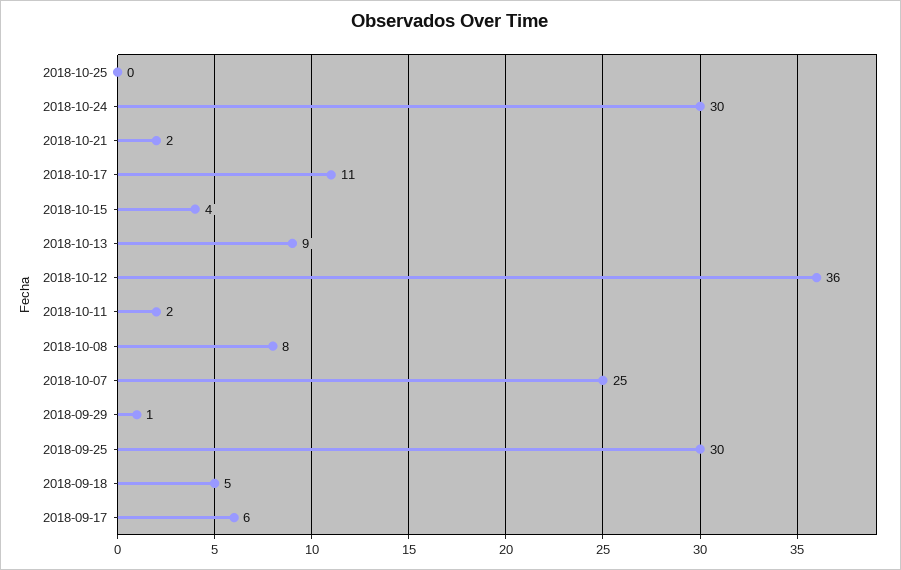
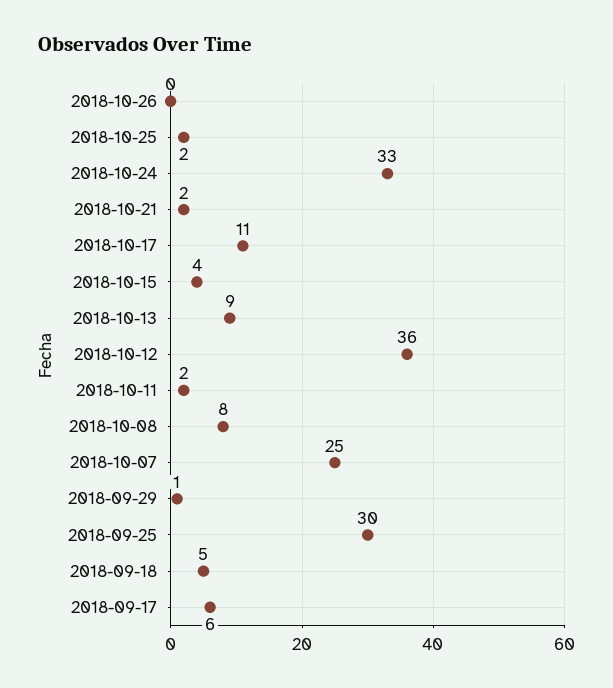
2018-10-25: 0 -> 2
2018-10-24: 30 -> 33
2018-10-26: none -> 0

